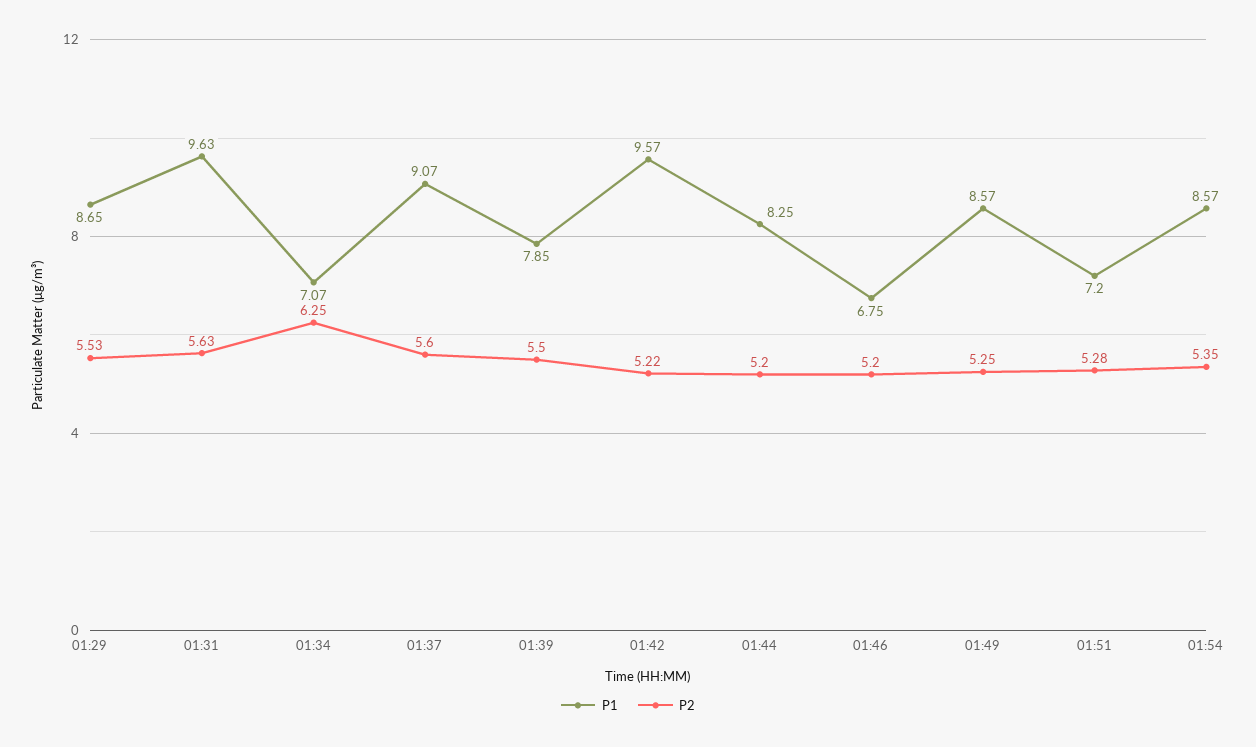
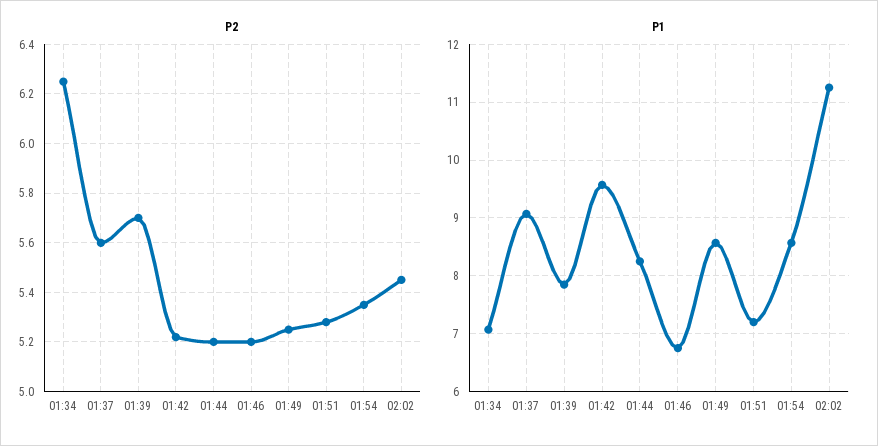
P1, 01:29: 8.65 -> none
P2, 01:29: 5.53 -> none
P1, 01:31: 9.63 -> none
P2, 01:31: 5.63 -> none
P2, 01:39: 5.5 -> 5.7
P2, 02:02: none -> 5.45
P1, 02:02: none -> 11.2

